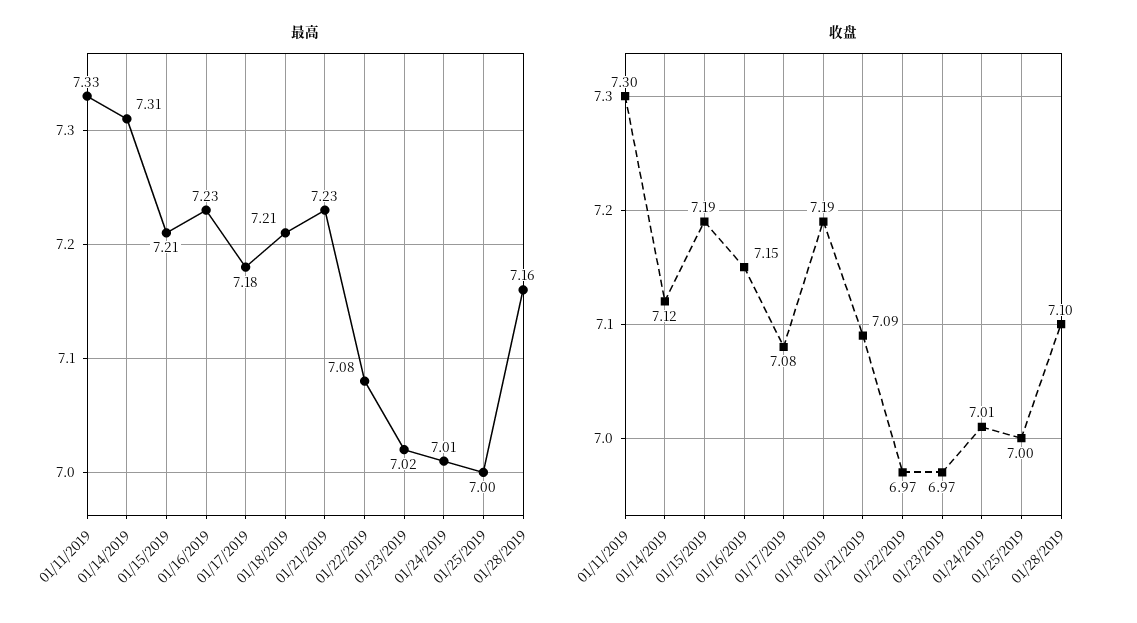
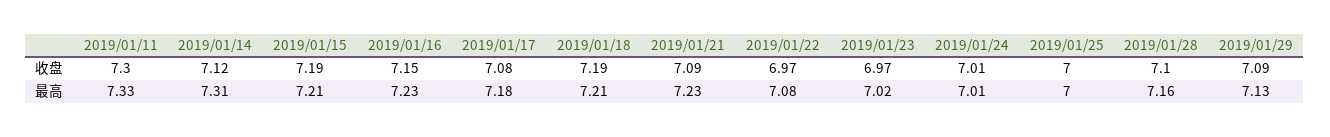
收盘, 2019/01/29: none -> 7.09
最高, 2019/01/29: none -> 7.13

